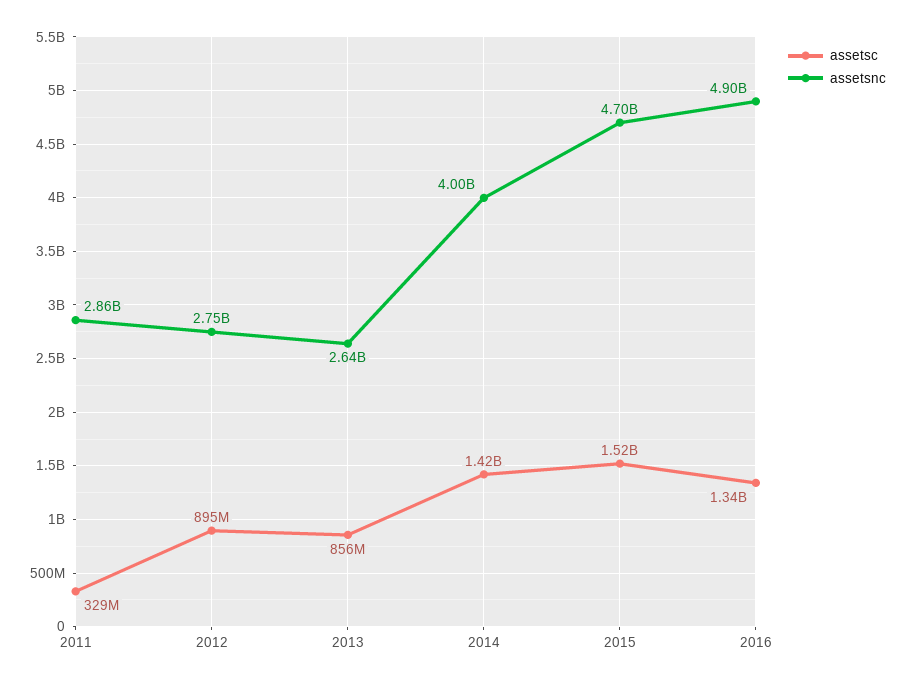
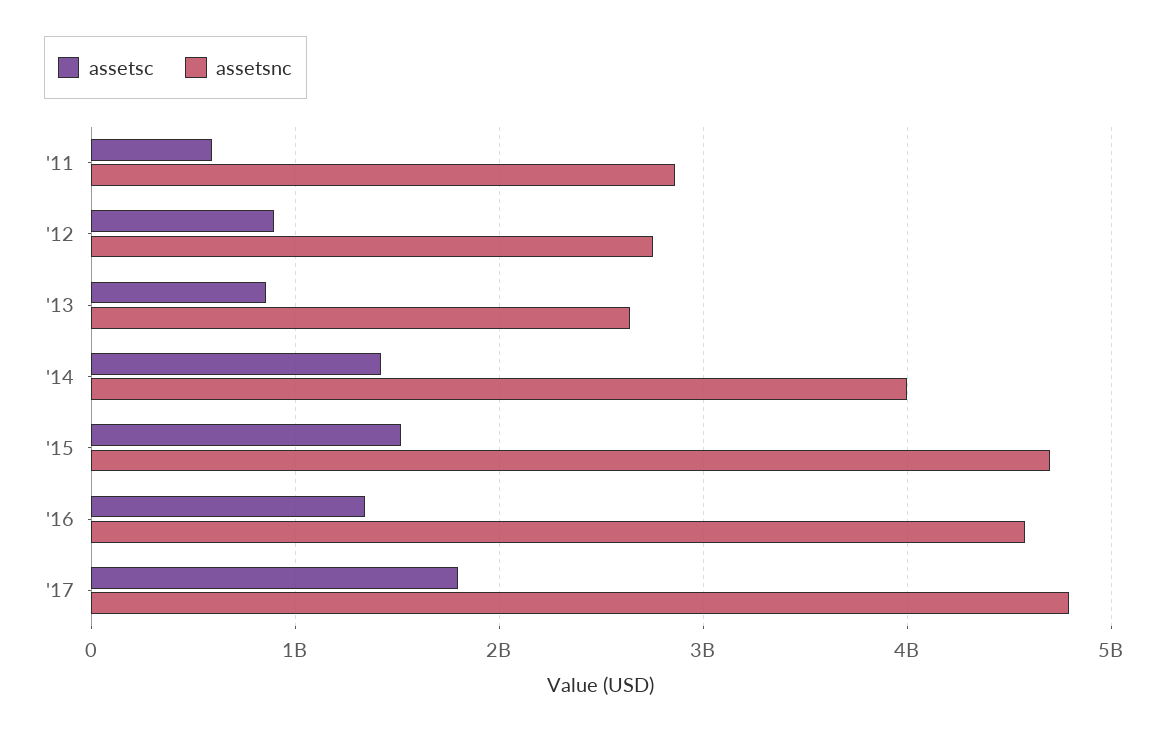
assetsc, 2011: 329000000 -> 600000000
assetsnc, 2016: 4900000000 -> 4600000000
assetsc, '17: none -> 1800000000
assetsnc, '17: none -> 4800000000

